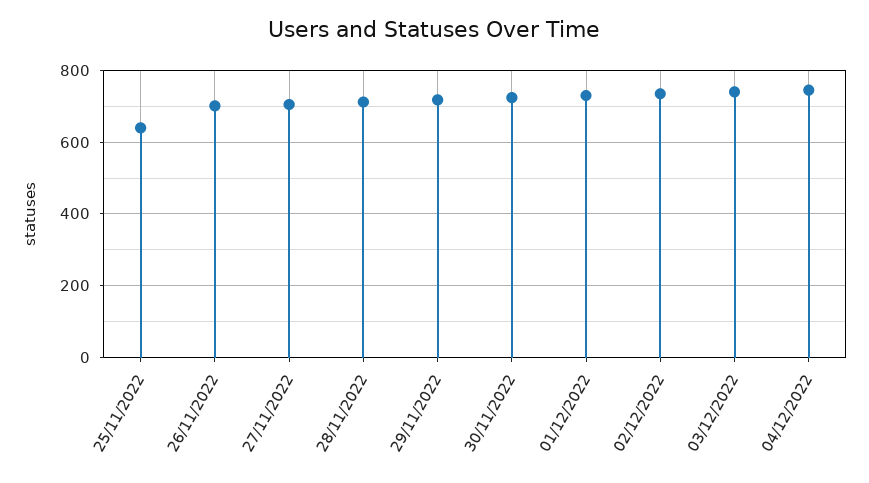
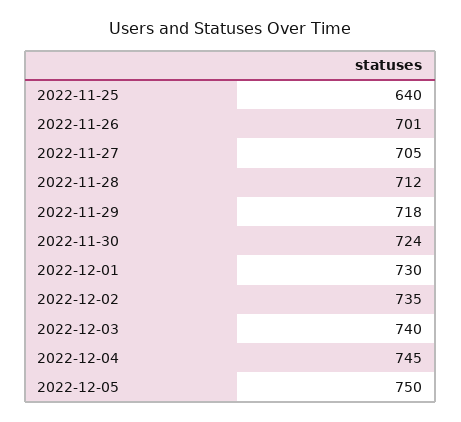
2022-12-05: none -> 750

